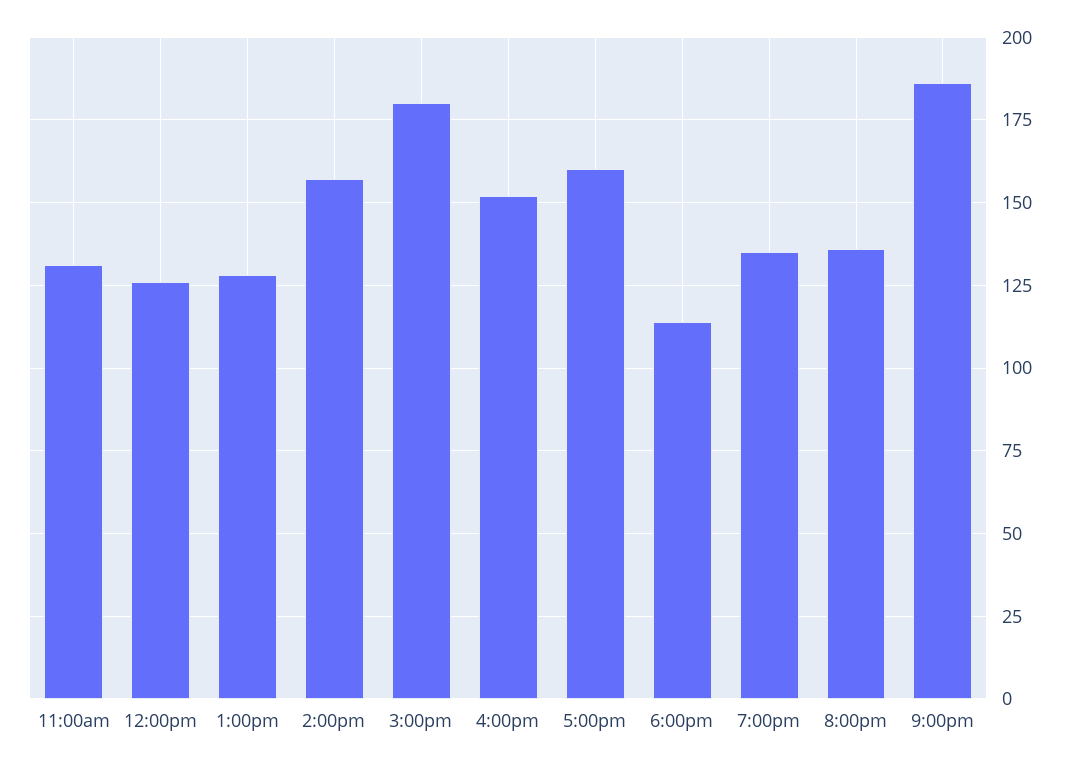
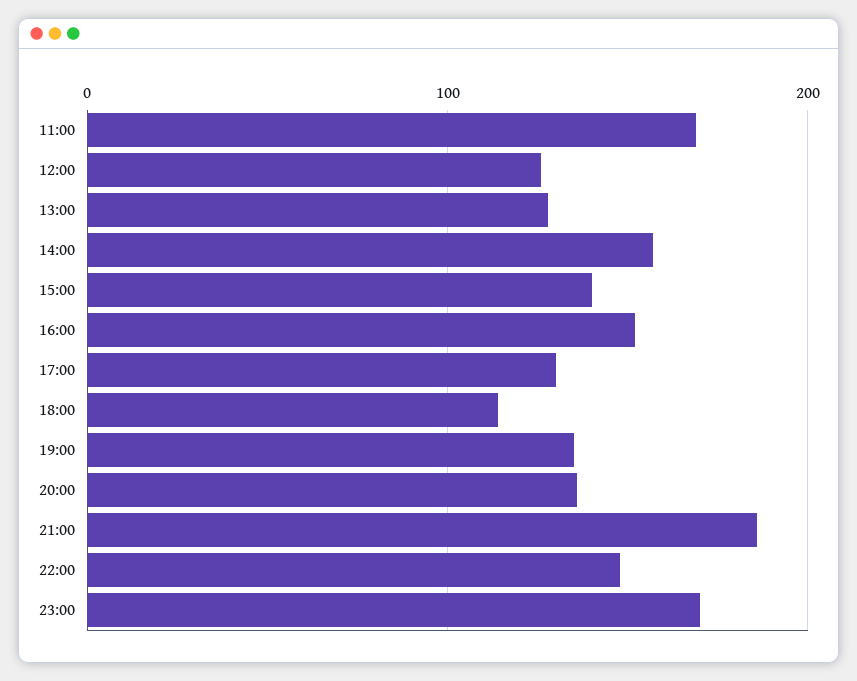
11:00am: 130 -> 170
3:00pm: 180 -> 140
5:00pm: 160 -> 130
22:00: none -> 150
23:00: none -> 170

